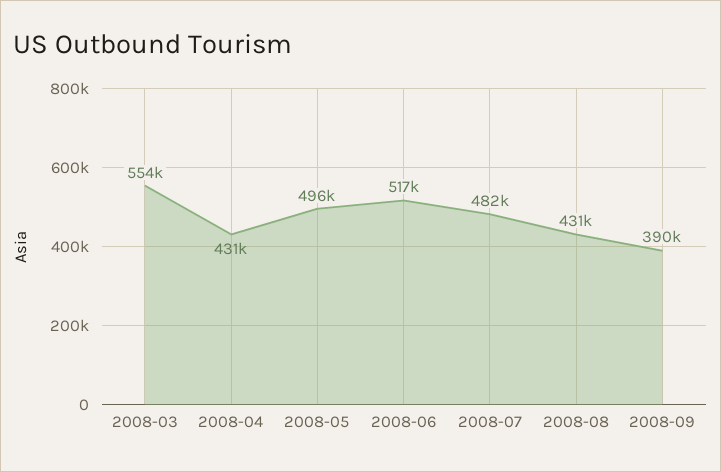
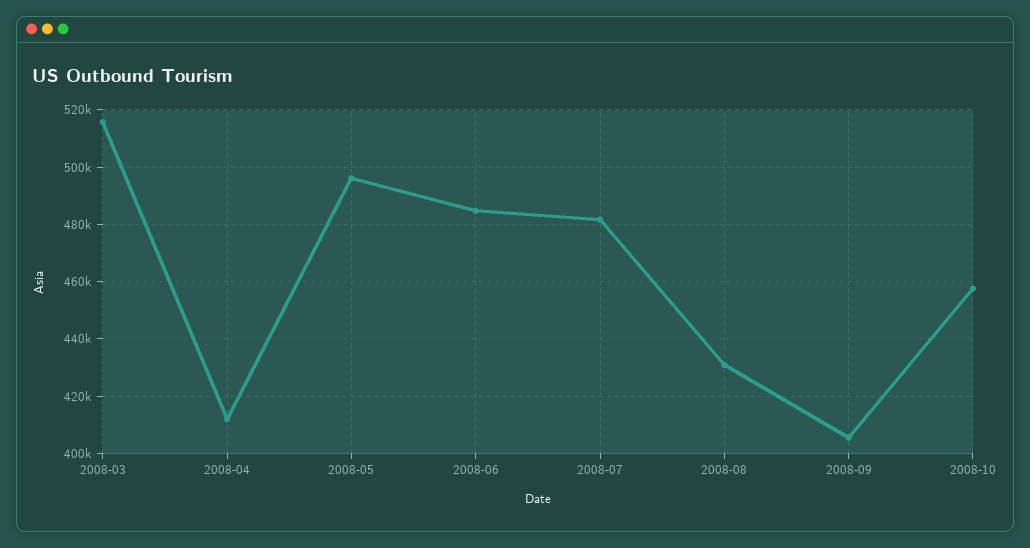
2008-03: 554000 -> 515000
2008-04: 431000 -> 412500
2008-06: 517000 -> 485000
2008-09: 390000 -> 405000
2008-10: none -> 457500

